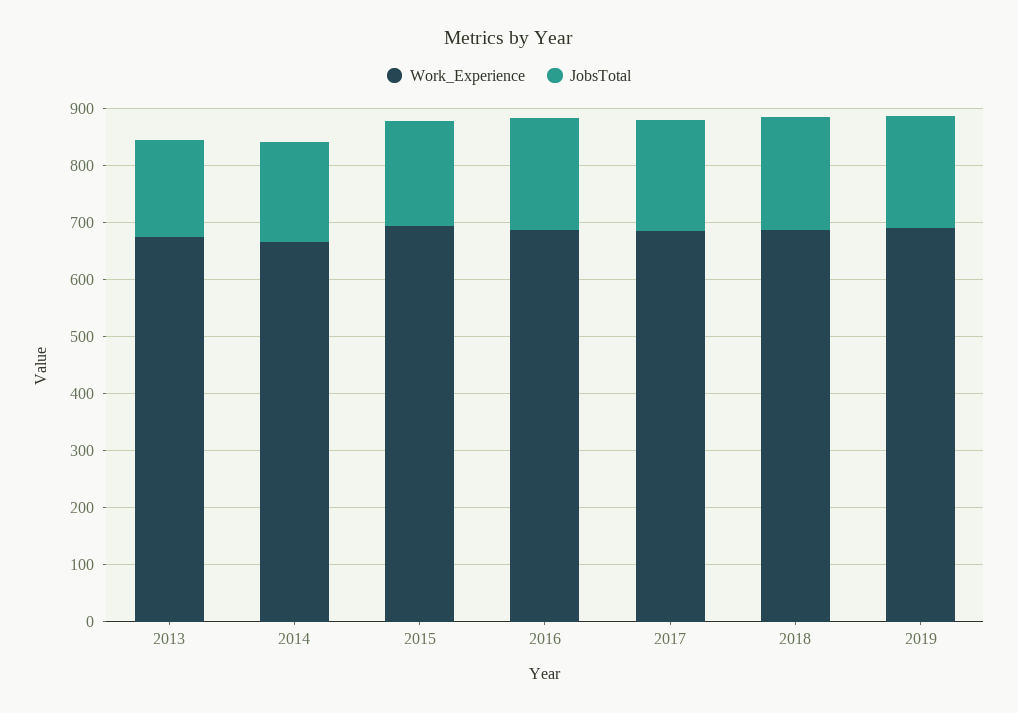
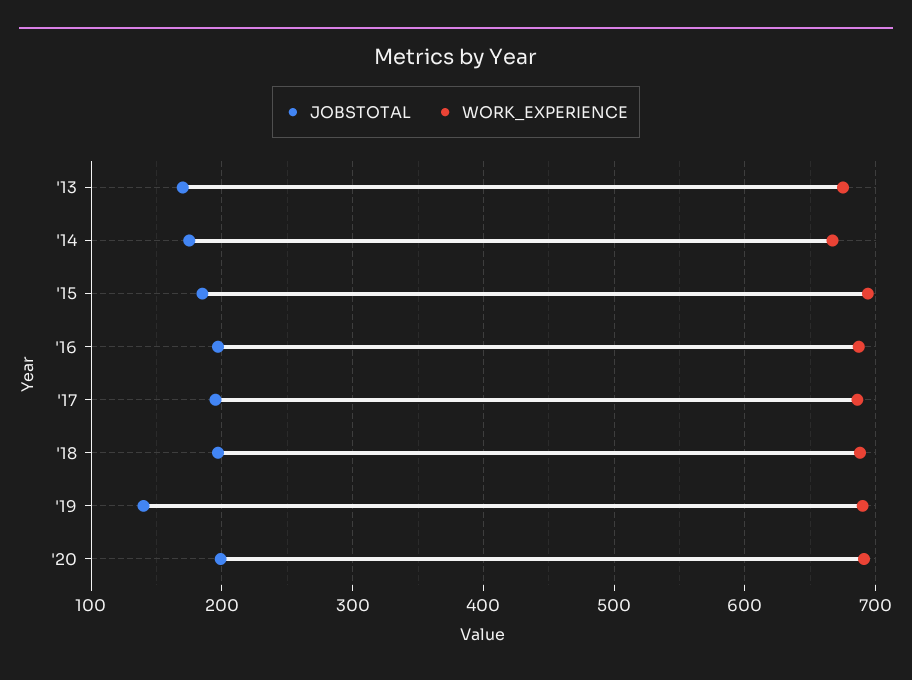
JobsTotal, 2019: 200 -> 140
JobsTotal, '20: none -> 200
Work_Experience, '20: none -> 690

